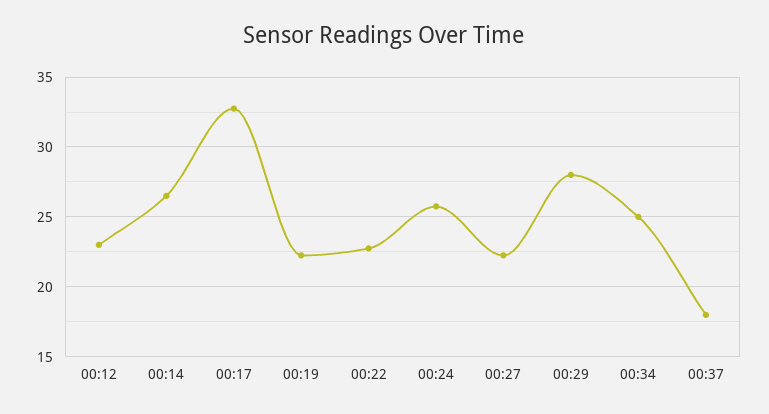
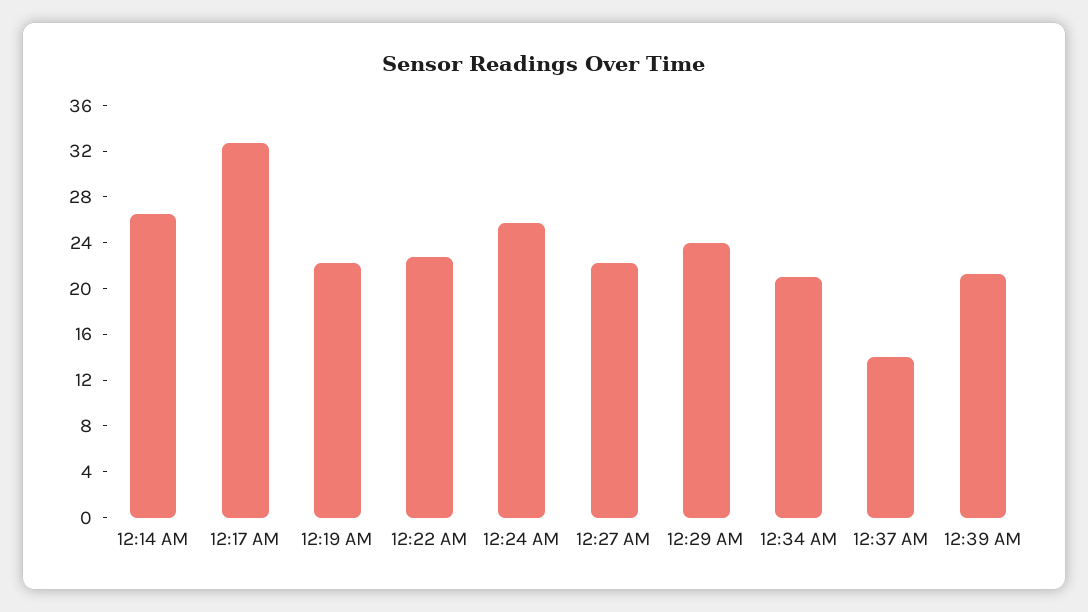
00:12: 23 -> none
00:29: 28 -> 24
00:34: 25 -> 21
00:37: 18 -> 14
12:39 AM: none -> 21

